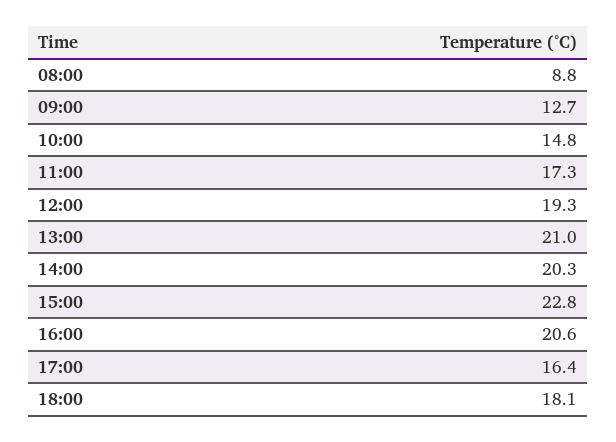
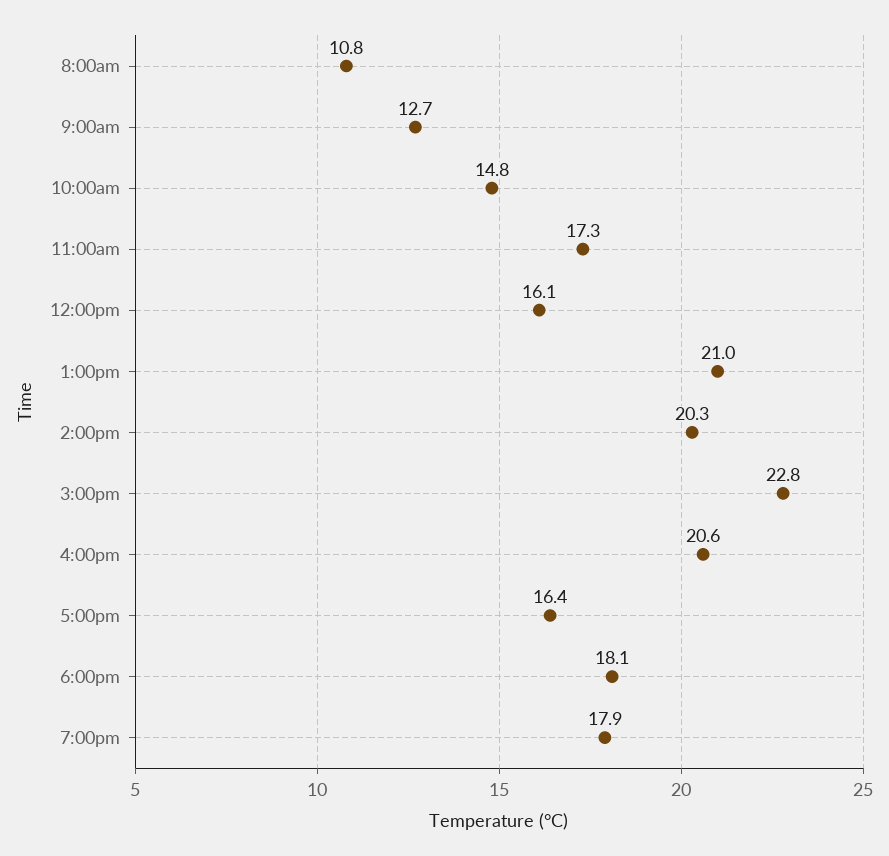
08:00: 8.8 -> 10.8
12:00: 19.3 -> 16.1
7:00pm: none -> 17.9

